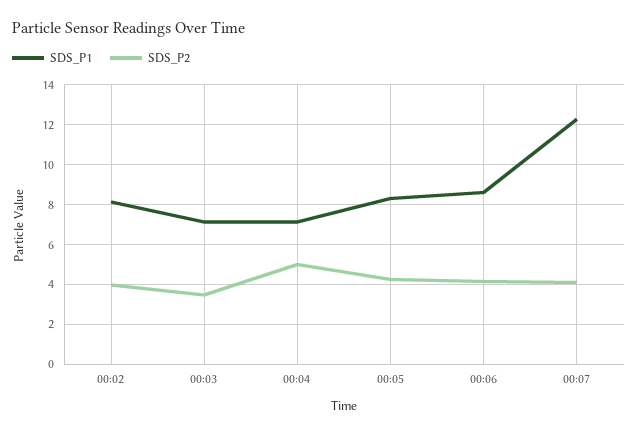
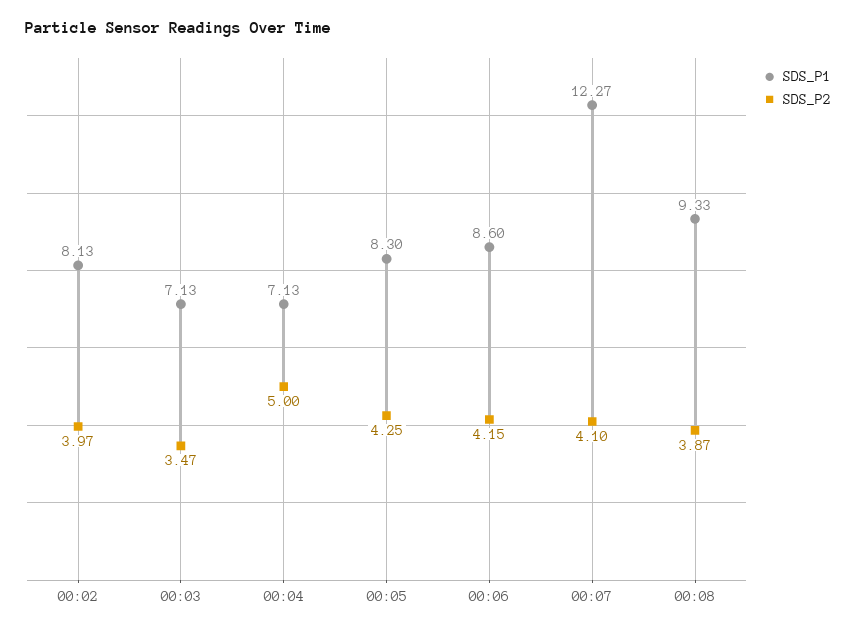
SDS_P1, 00:08: none -> 9.33
SDS_P2, 00:08: none -> 3.87

